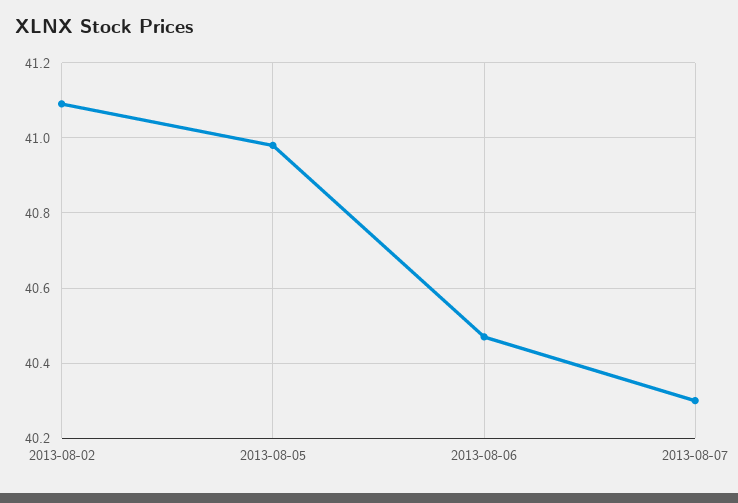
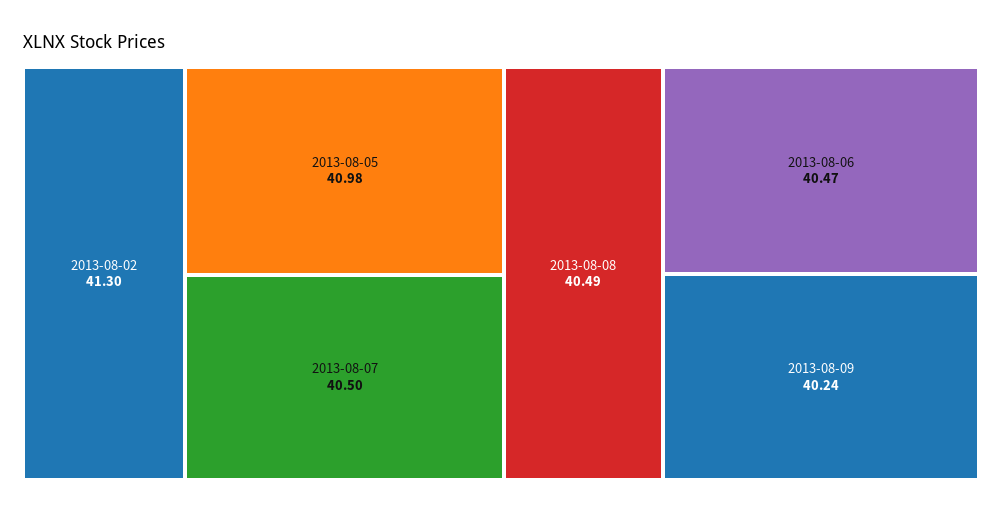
2013-08-02: 41.1 -> 41.3
2013-08-07: 40.3 -> 40.5
2013-08-08: none -> 40.49
2013-08-09: none -> 40.24

